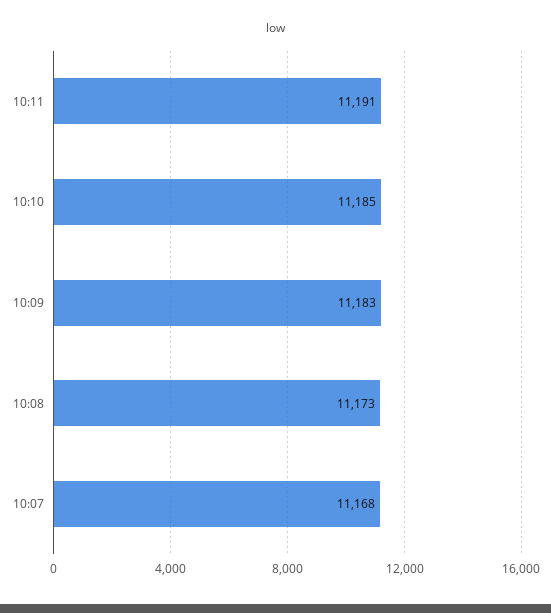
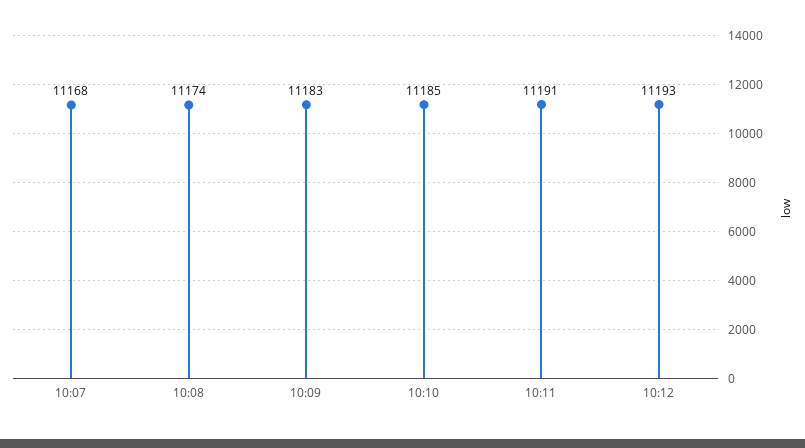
10:08: 11173 -> 11174
10:12: none -> 11193

